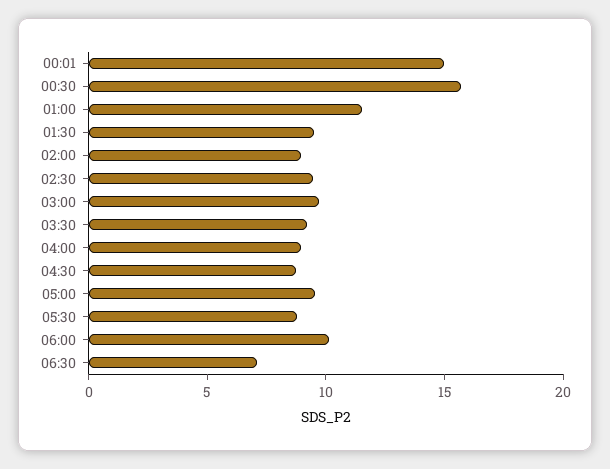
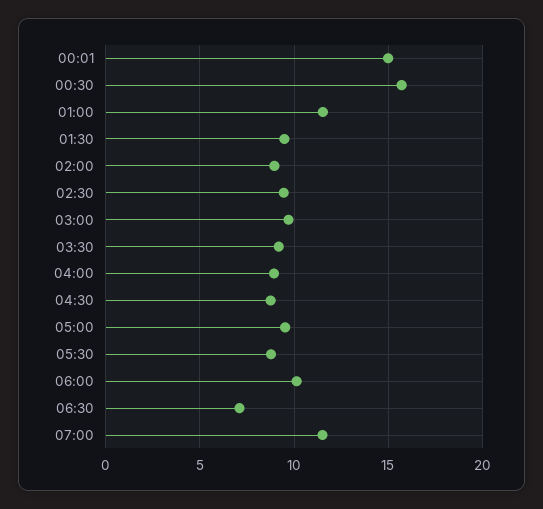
07:00: none -> 11.5

